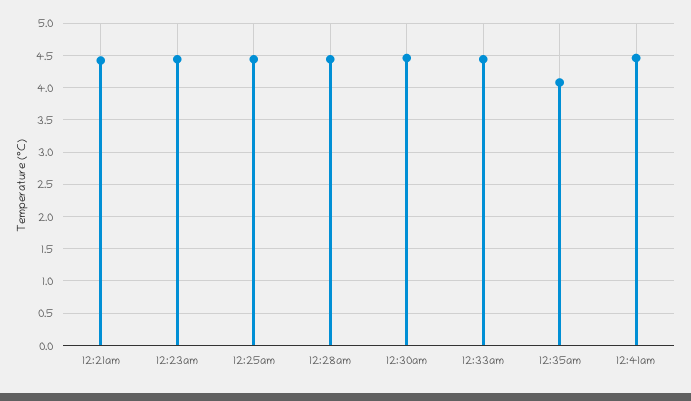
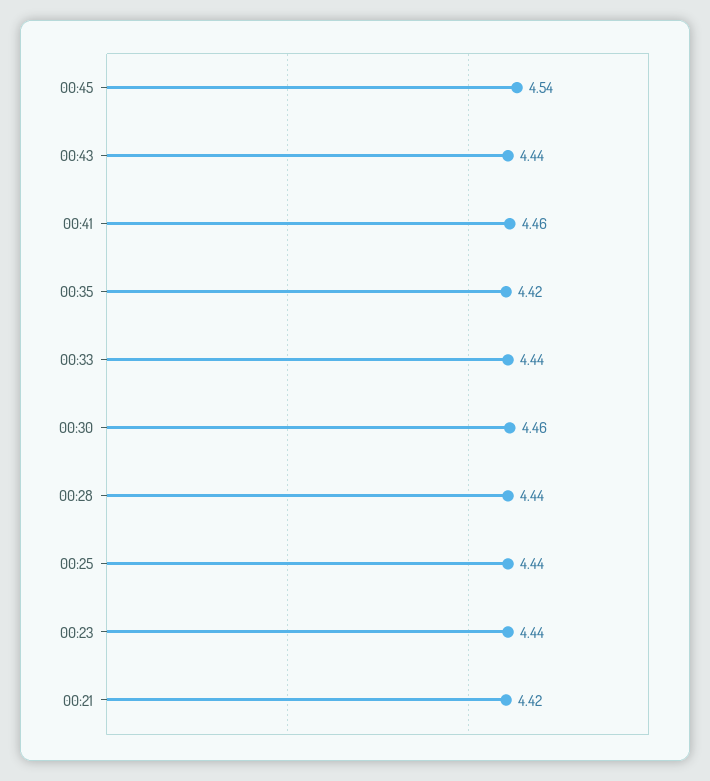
12:35am: 4.1 -> 4.42
00:45: none -> 4.54
00:43: none -> 4.44

